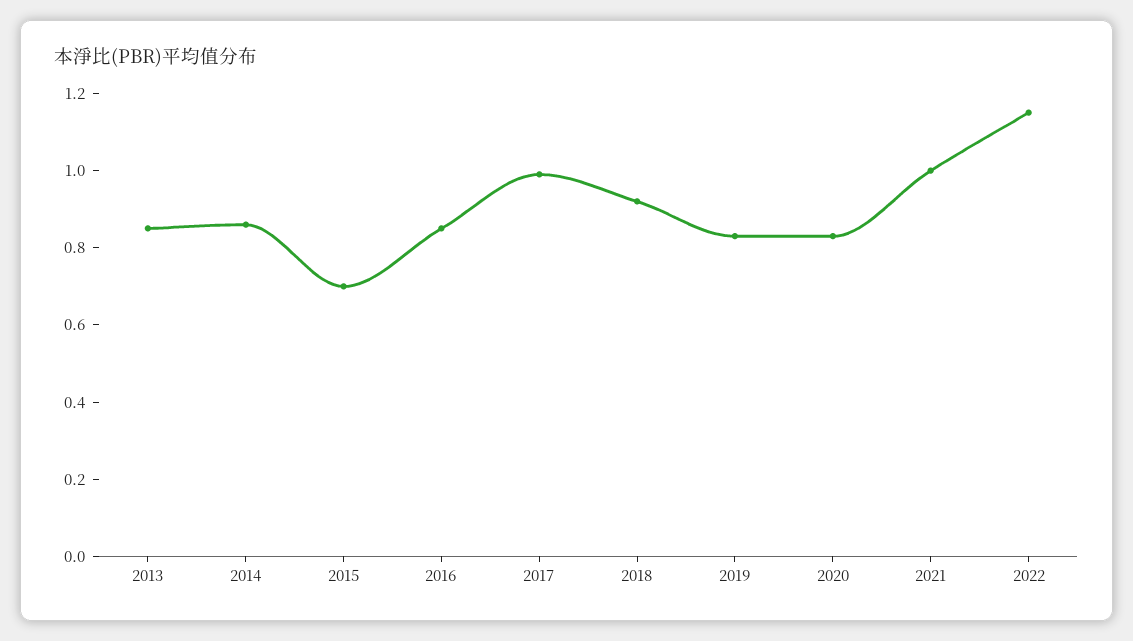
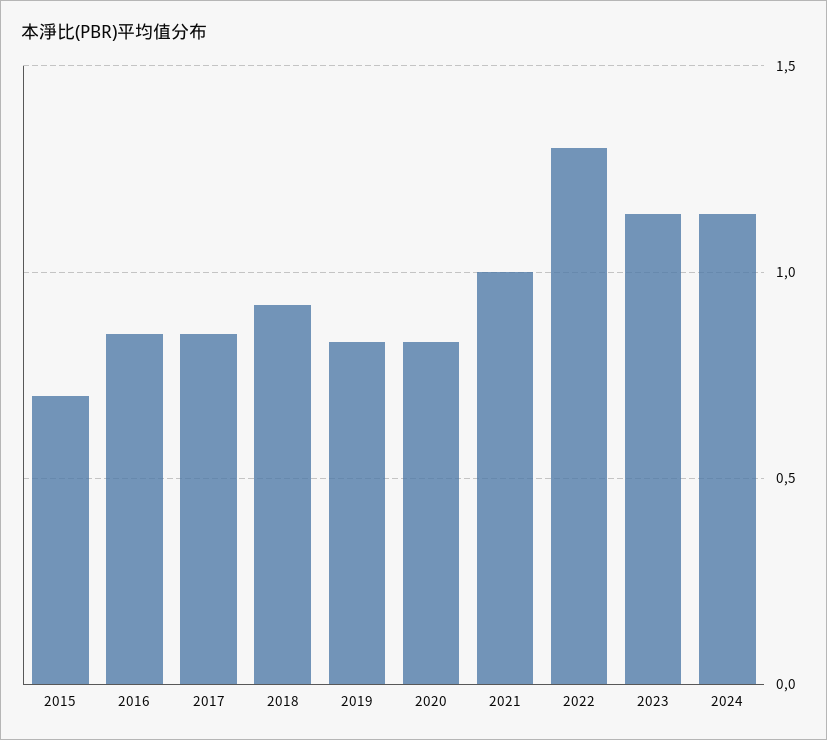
2013: 0.85 -> none
2014: 0.85 -> none
2017: 1 -> 0.85
2022: 1.15 -> 1.3
2023: none -> 1.15
2024: none -> 1.15

